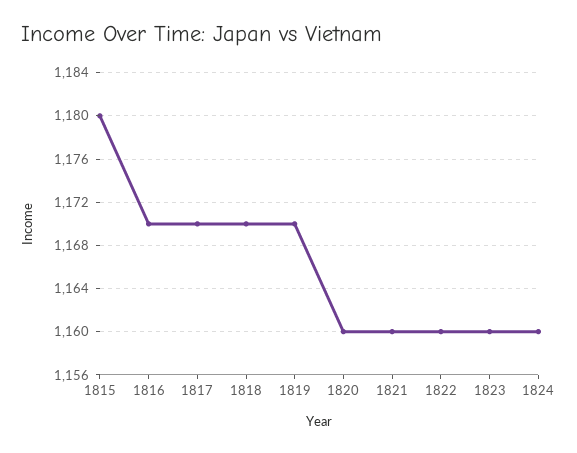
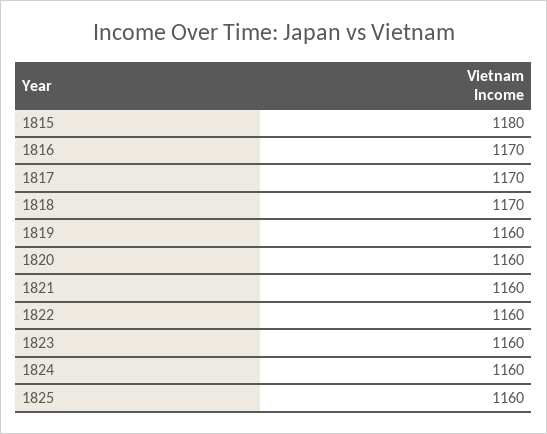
1819: 1170 -> 1160
1825: none -> 1160

